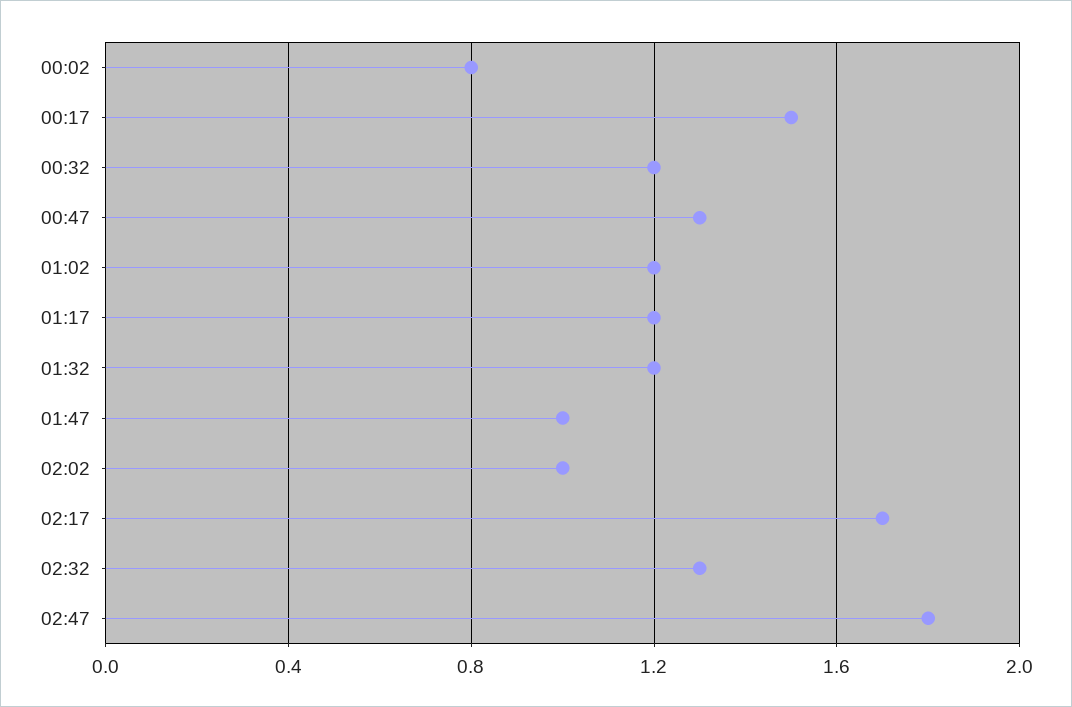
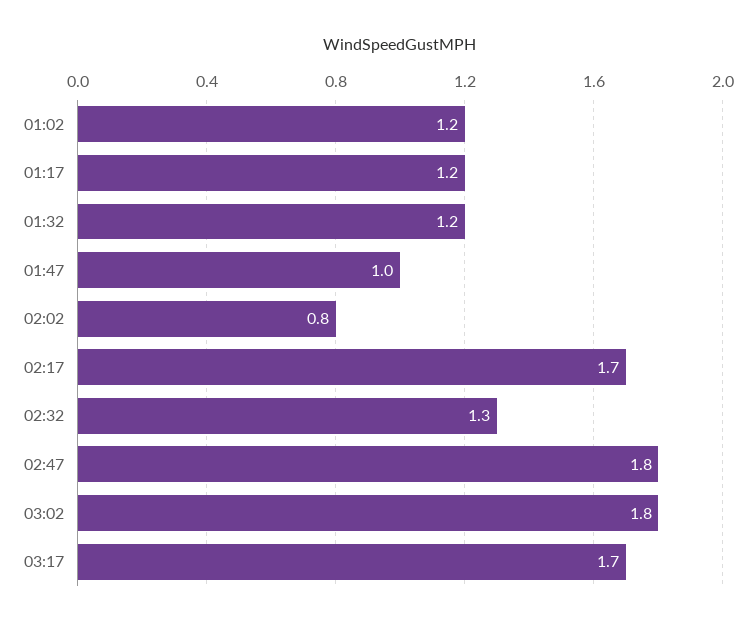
00:02: 0.8 -> none
00:17: 1.5 -> none
00:32: 1.2 -> none
00:47: 1.3 -> none
02:02: 1 -> 0.8
03:02: none -> 1.8
03:17: none -> 1.7

